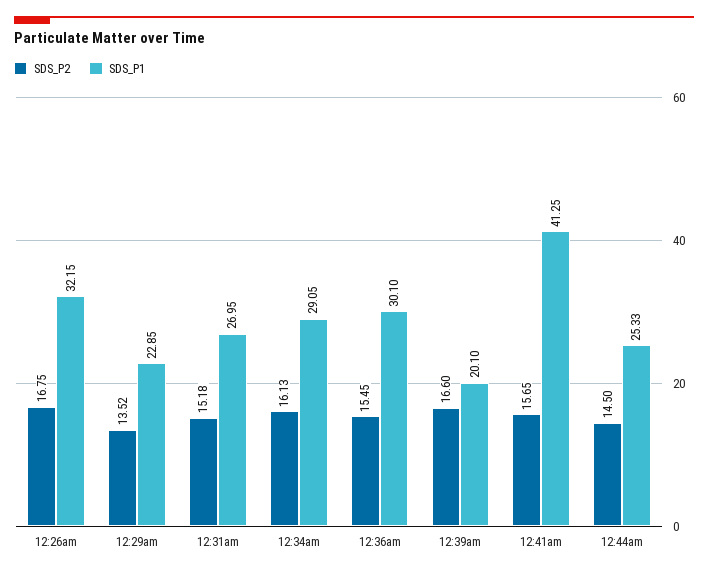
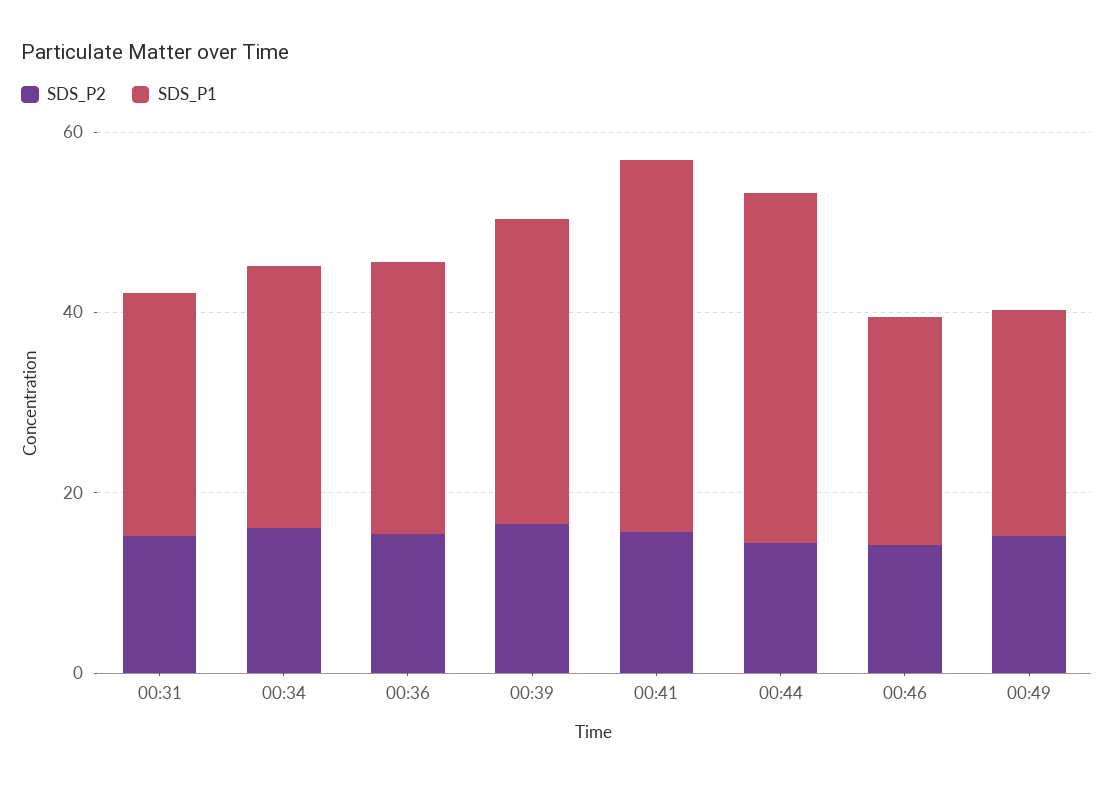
SDS_P2, 12:26am: 16.75 -> none
SDS_P1, 12:26am: 32.15 -> none
SDS_P2, 12:29am: 13.52 -> none
SDS_P1, 12:29am: 22.85 -> none
SDS_P1, 12:39am: 20.1 -> 35
SDS_P1, 12:44am: 25.33 -> 40
SDS_P2, 00:46: none -> 15
SDS_P1, 00:46: none -> 25
SDS_P2, 00:49: none -> 15
SDS_P1, 00:49: none -> 25

